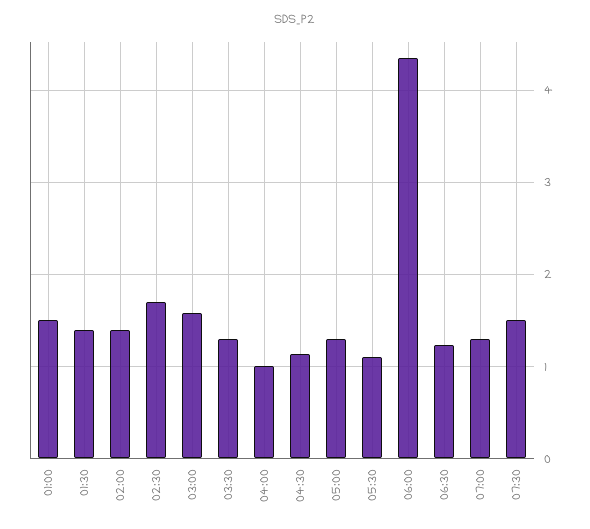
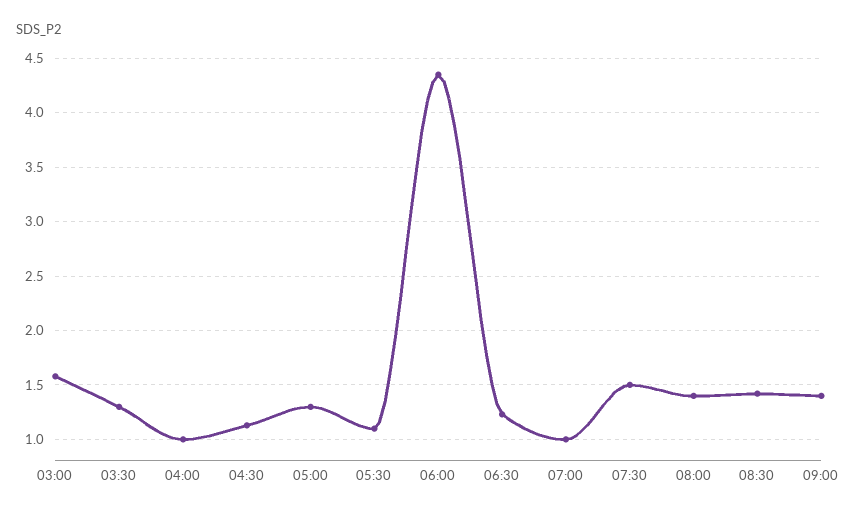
01:00: 1.5 -> none
01:30: 1.4 -> none
02:00: 1.4 -> none
02:30: 1.7 -> none
07:00: 1.3 -> 1
08:00: none -> 1.4
08:30: none -> 1.4
09:00: none -> 1.4

